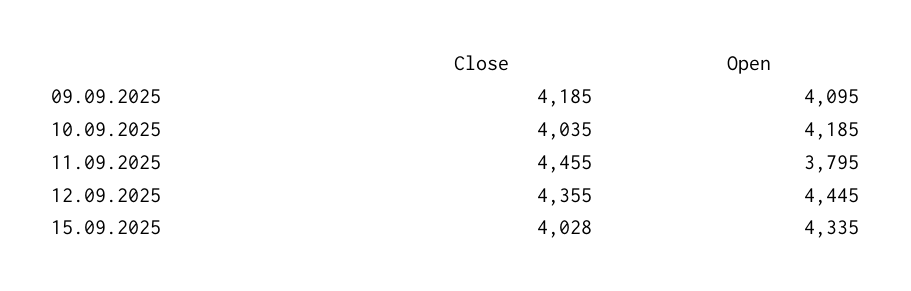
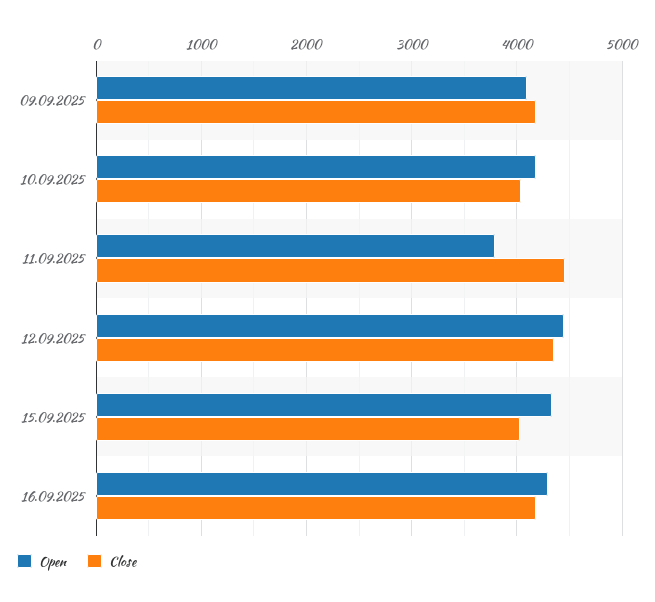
Open, 16.09.2025: none -> 4300
Close, 16.09.2025: none -> 4200

